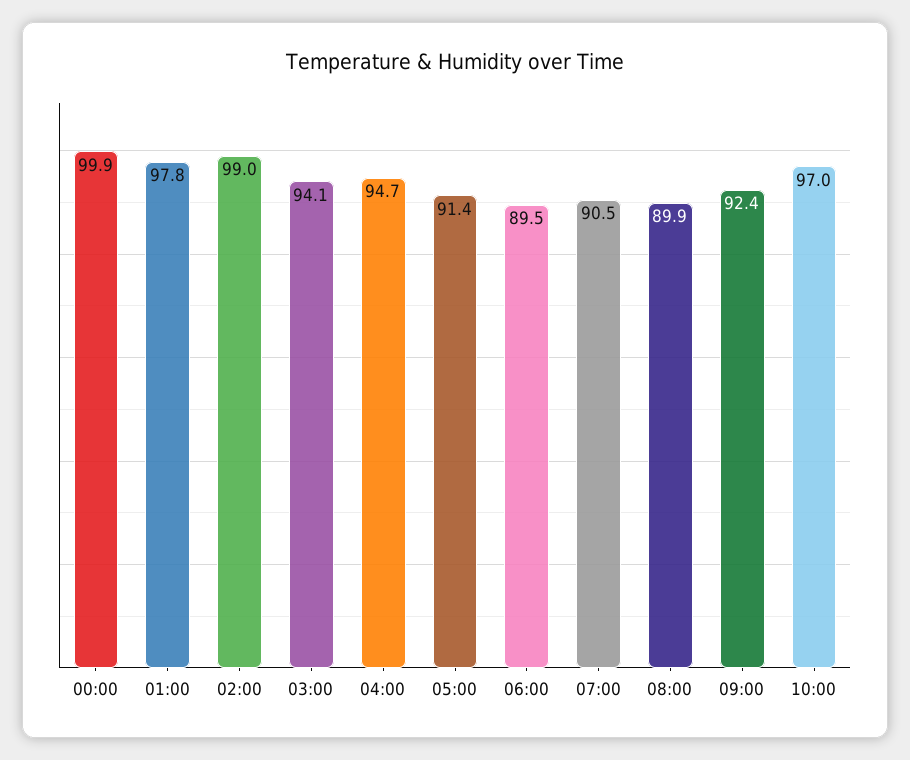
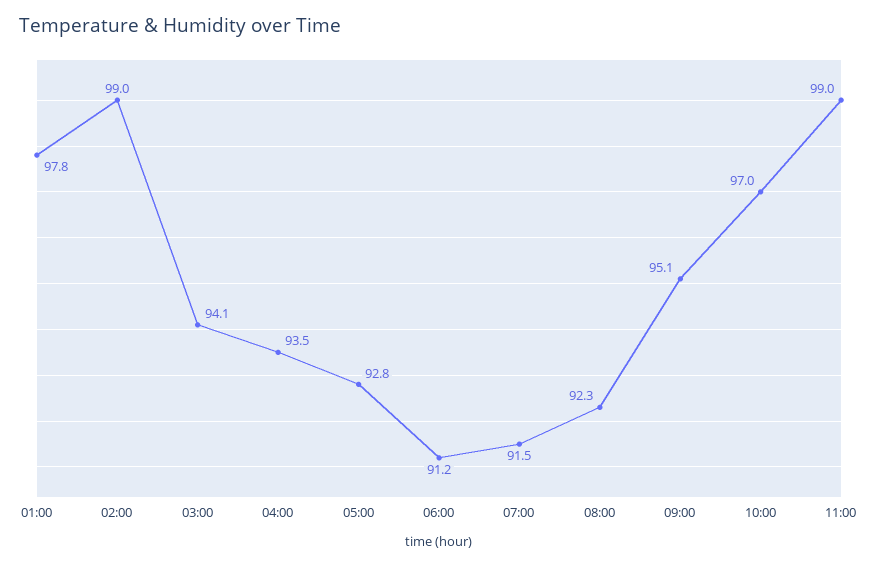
00:00: 99.9 -> none
04:00: 94.7 -> 93.5
05:00: 91.4 -> 92.8
06:00: 89.5 -> 91.2
07:00: 90.5 -> 91.5
08:00: 89.9 -> 92.3
09:00: 92.4 -> 95.1
11:00: none -> 99

